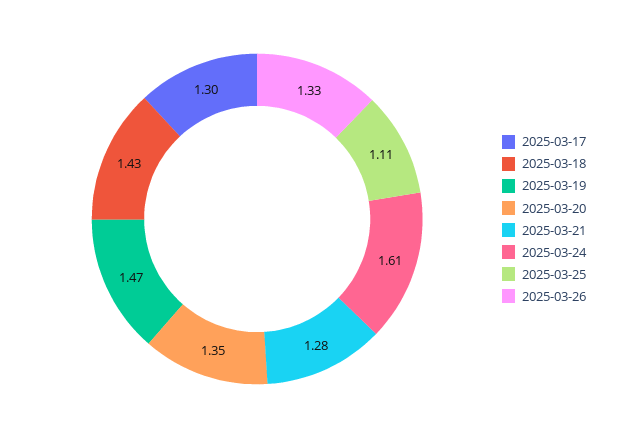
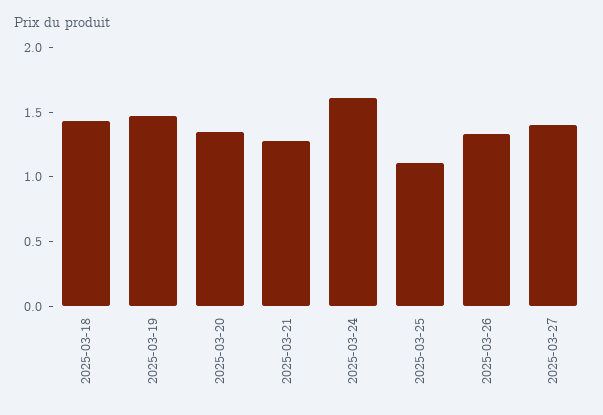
2025-03-17: 1.3 -> none
2025-03-27: none -> 1.4

